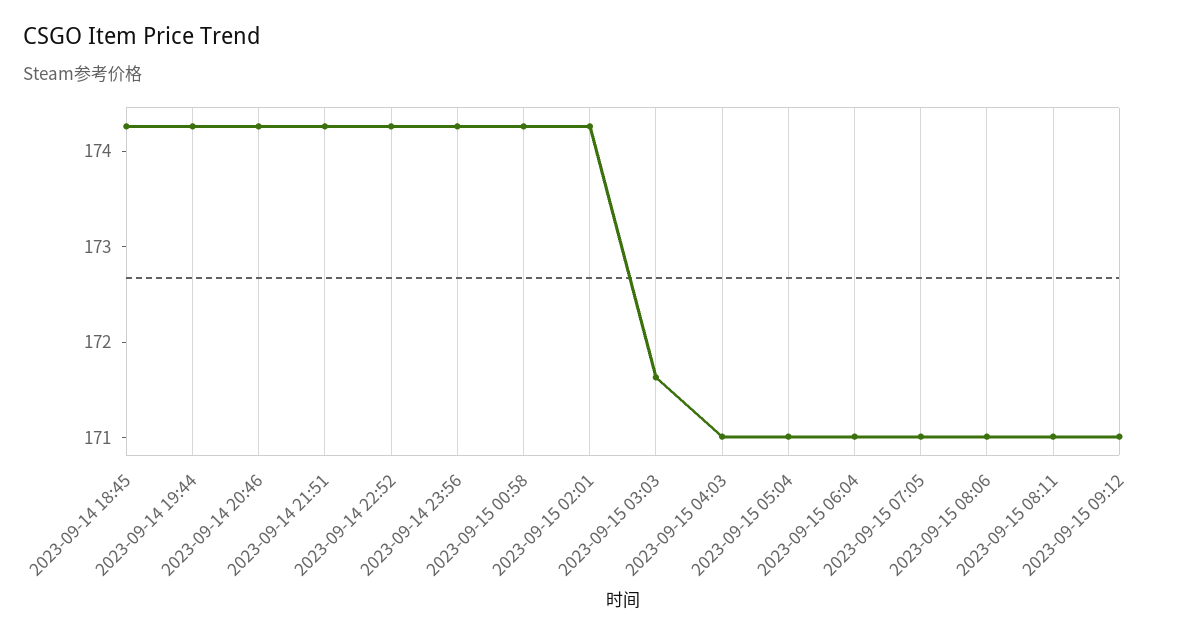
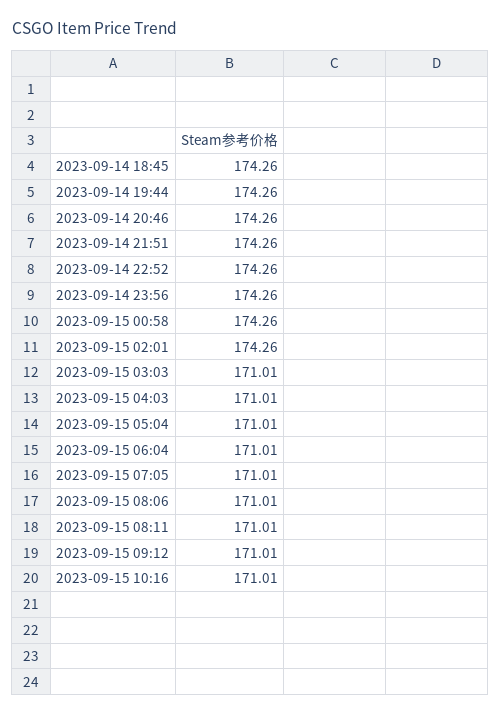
2023-09-15 03:03: 171.6 -> 171.01
2023-09-15 10:16: none -> 171.01

